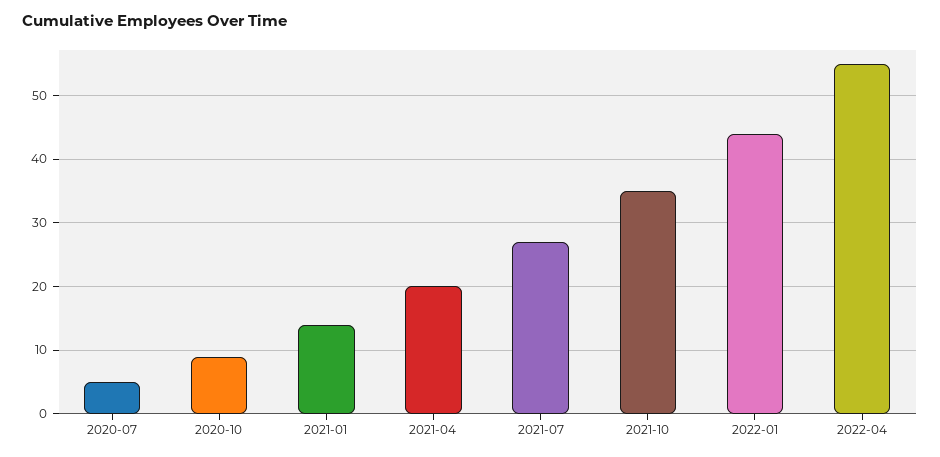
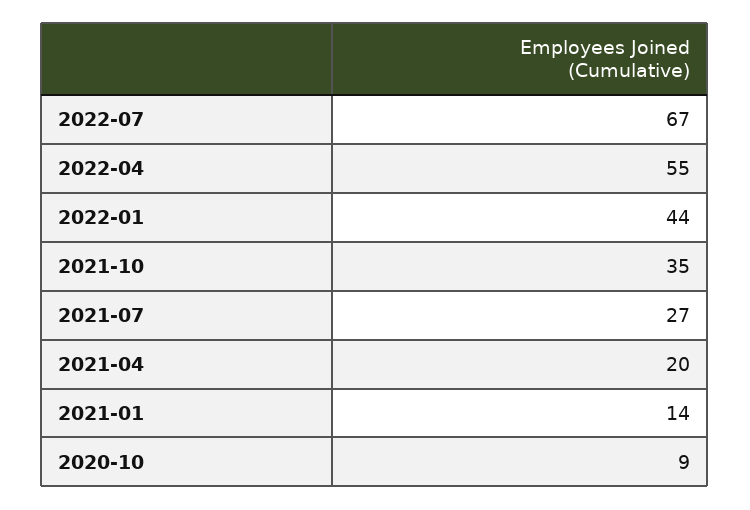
2020-07: 5 -> none
2022-07: none -> 67

